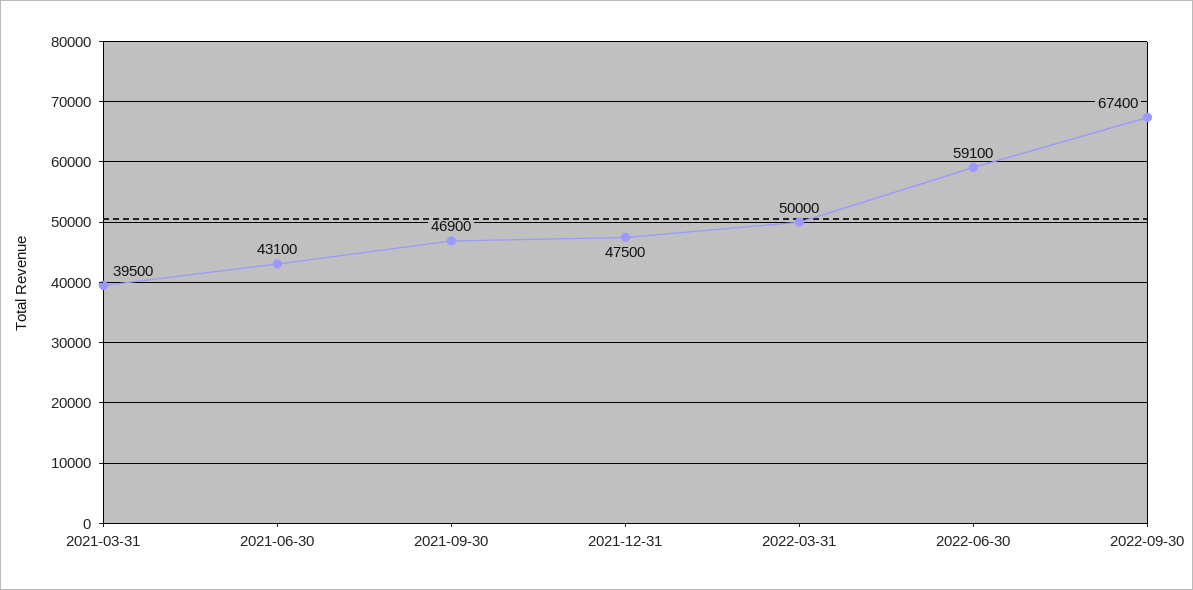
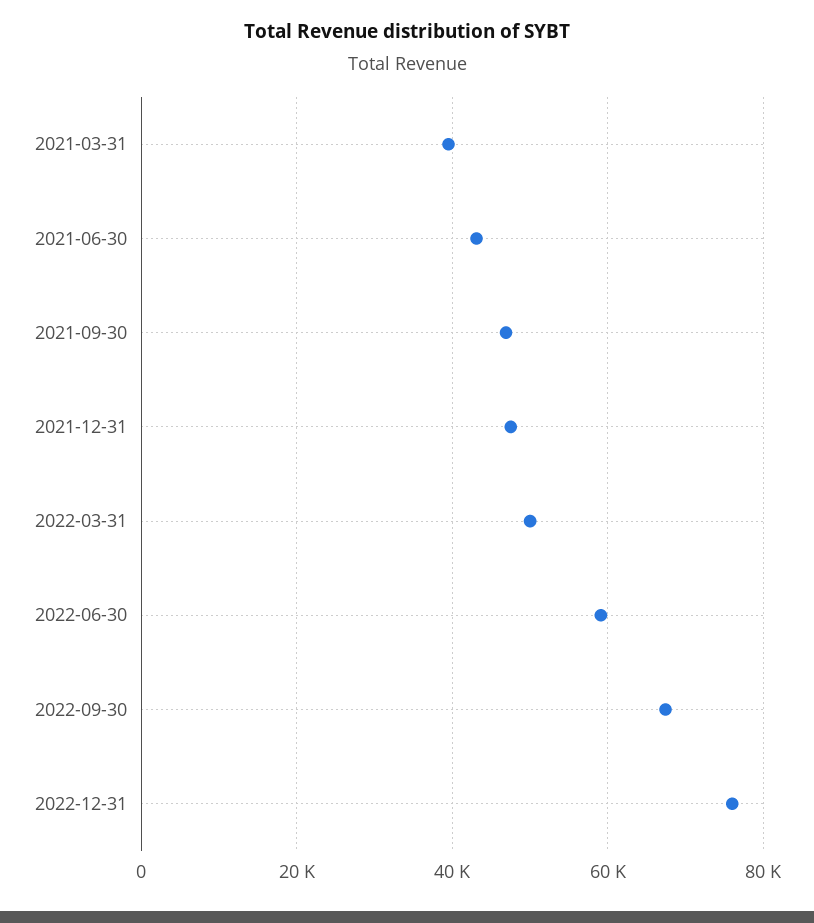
2022-12-31: none -> 76000

